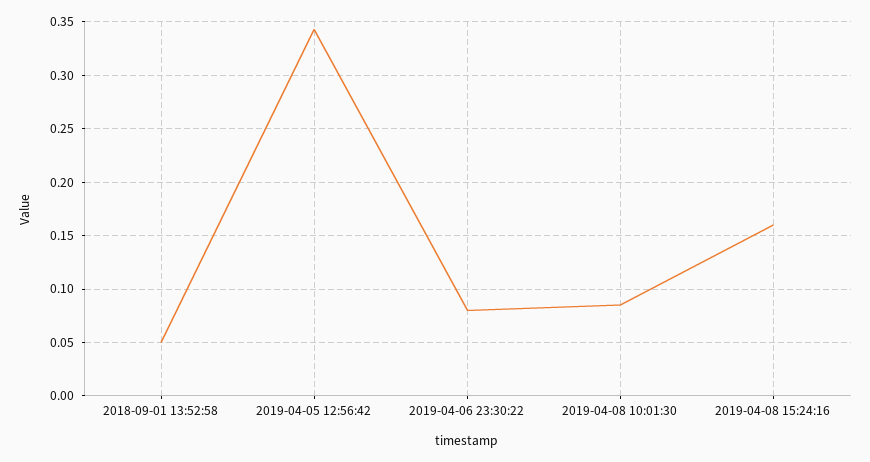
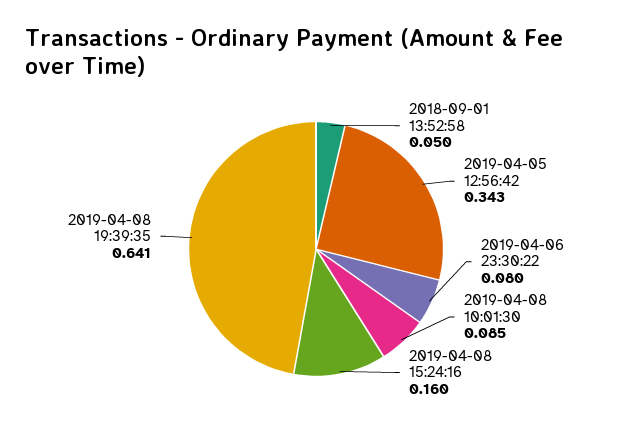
2019-04-08 19:39:35: none -> 0.641

